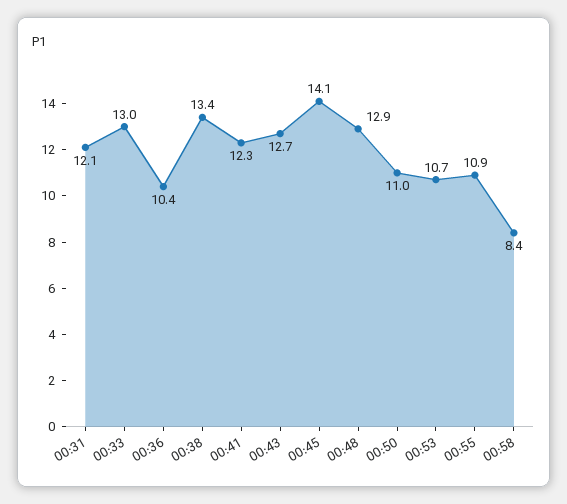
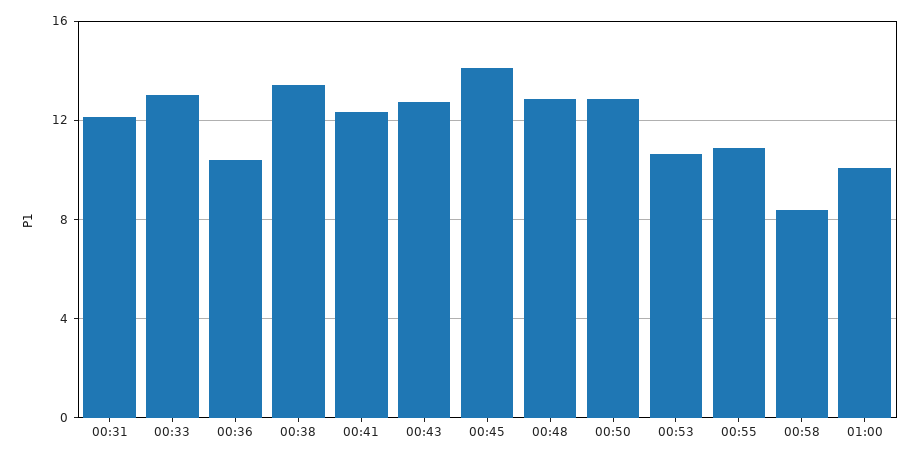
00:50: 11 -> 13
01:00: none -> 10

